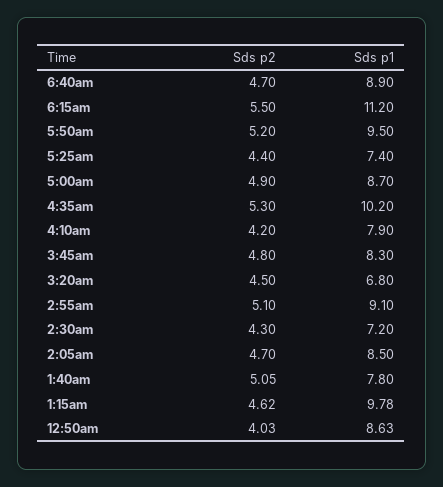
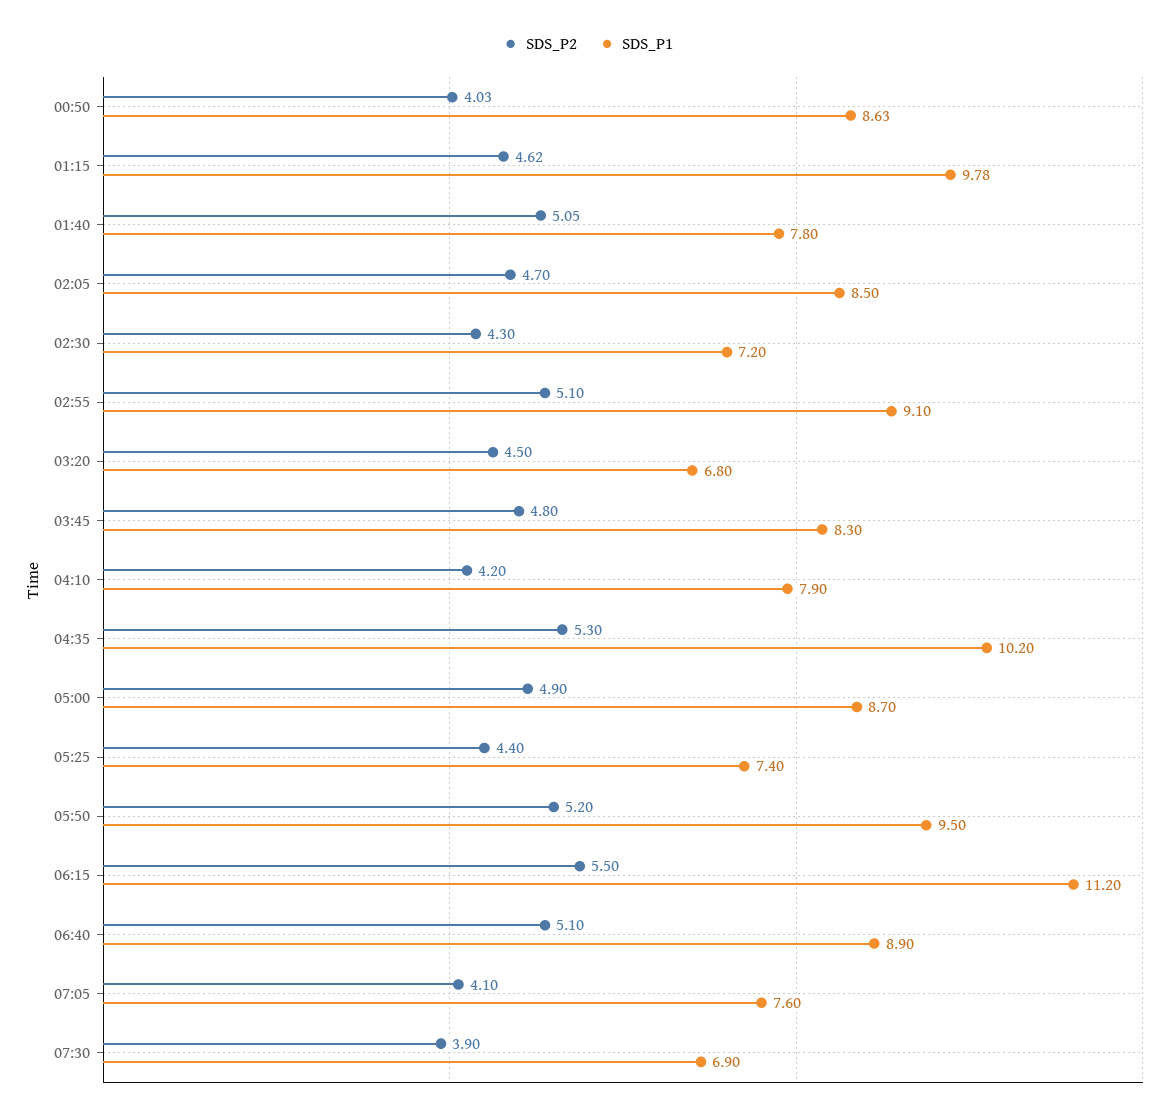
Sds p2, 6:40am: 4.7 -> 5.1
Sds p2, 07:05: none -> 4.1
Sds p1, 07:05: none -> 7.6
Sds p2, 07:30: none -> 3.9
Sds p1, 07:30: none -> 6.9

